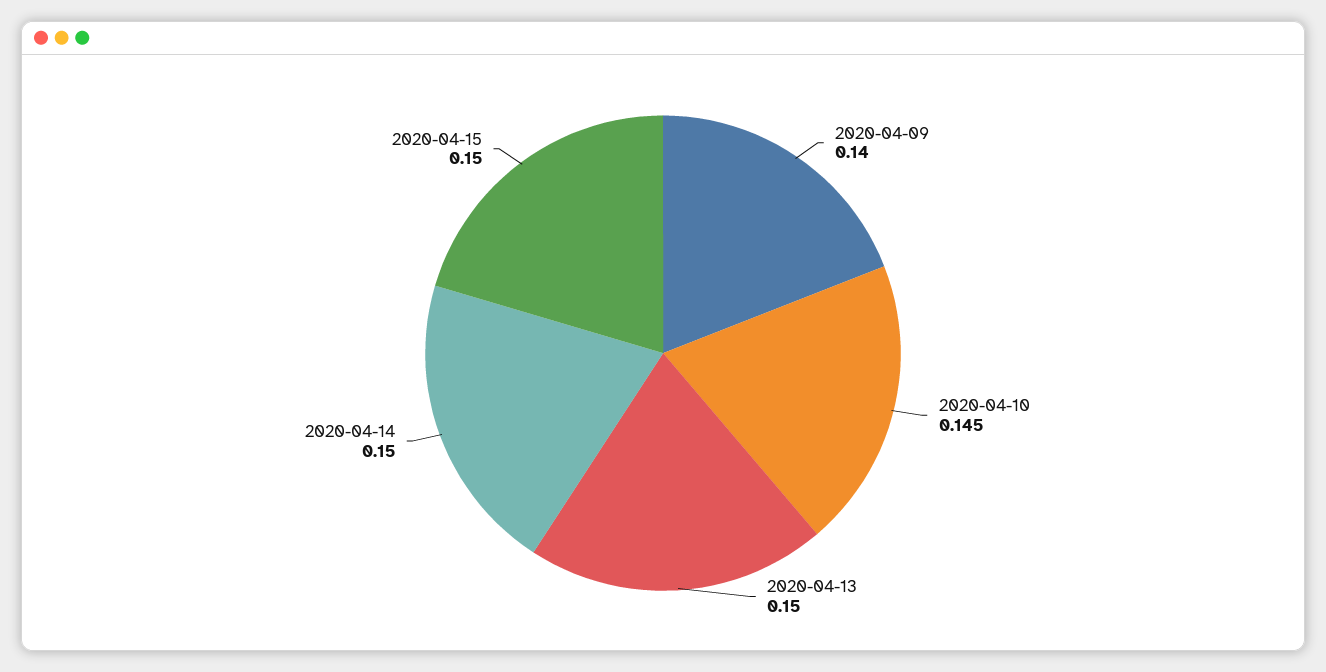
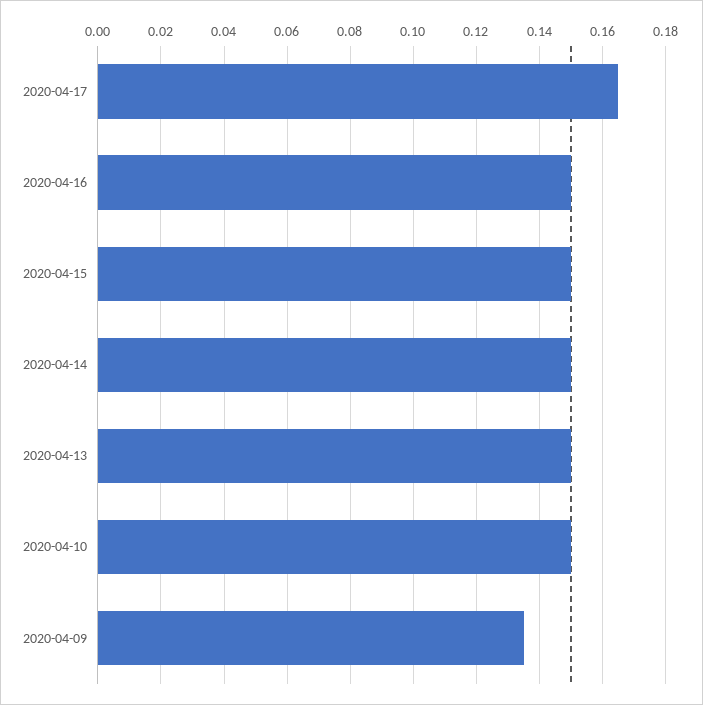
2020-04-09: 0.14 -> 0.135
2020-04-10: 0.145 -> 0.15
2020-04-17: none -> 0.165
2020-04-16: none -> 0.15

